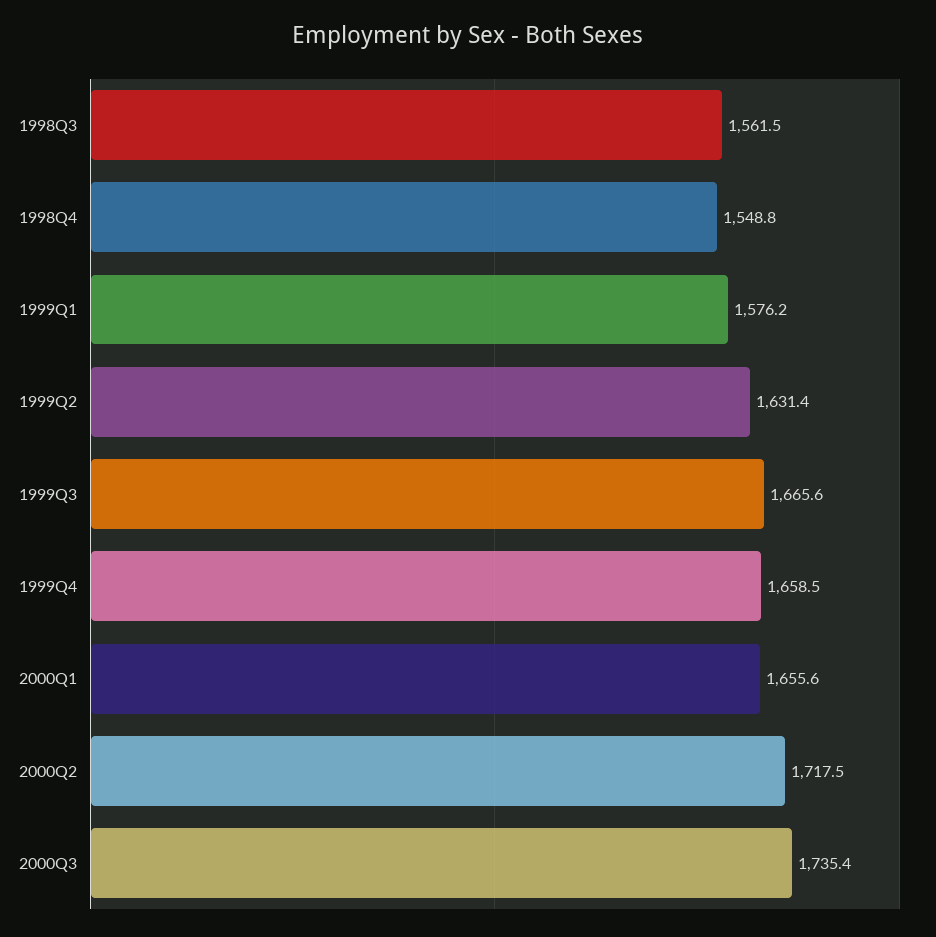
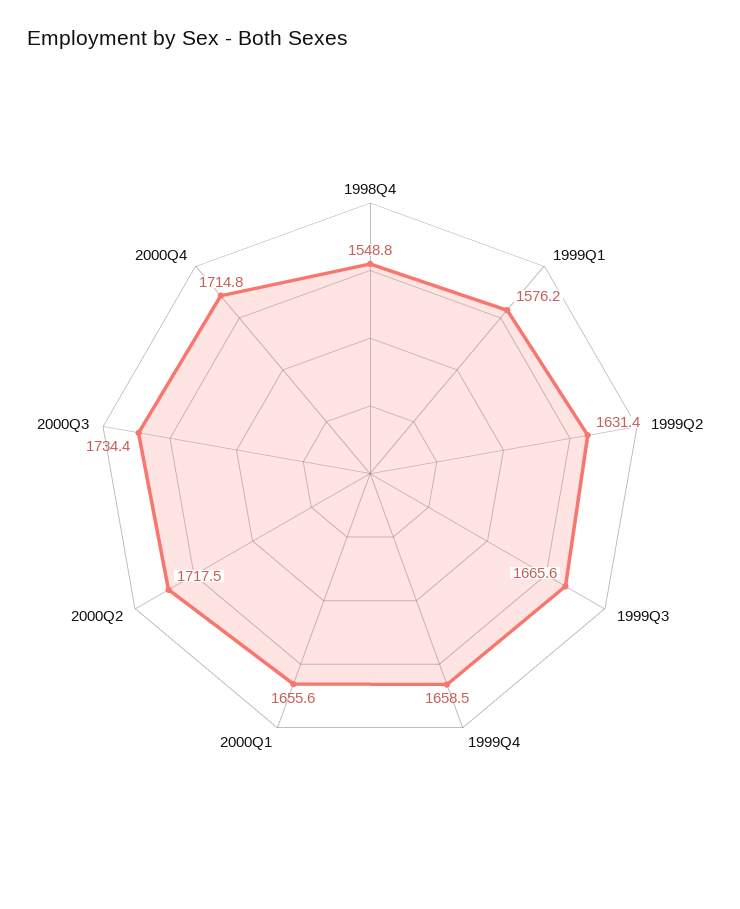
1998Q3: 1561.5 -> none
2000Q3: 1735.4 -> 1734.4
2000Q4: none -> 1714.8

